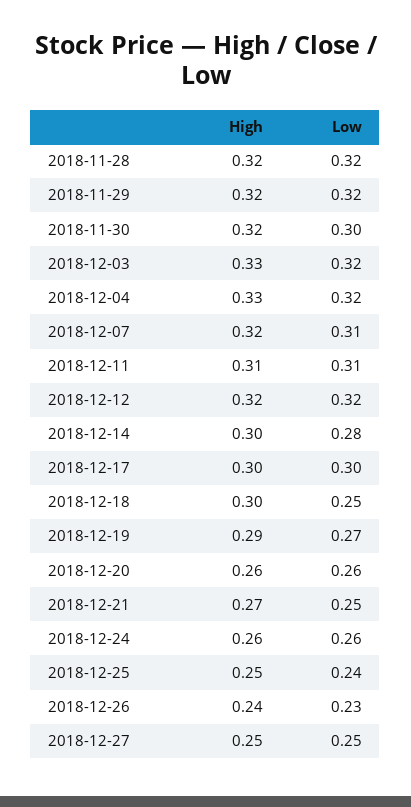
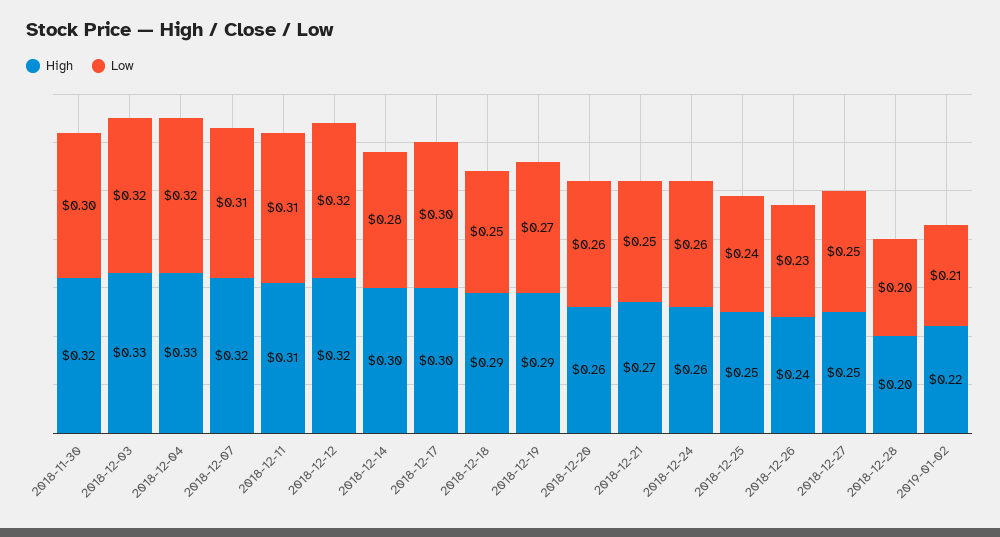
High, 2018-11-28: 0.32 -> none
Low, 2018-11-28: 0.32 -> none
High, 2018-11-29: 0.32 -> none
Low, 2018-11-29: 0.32 -> none
High, 2018-12-18: 0.3 -> 0.29
High, 2018-12-28: none -> 0.2
Low, 2018-12-28: none -> 0.2
High, 2019-01-02: none -> 0.22
Low, 2019-01-02: none -> 0.21

